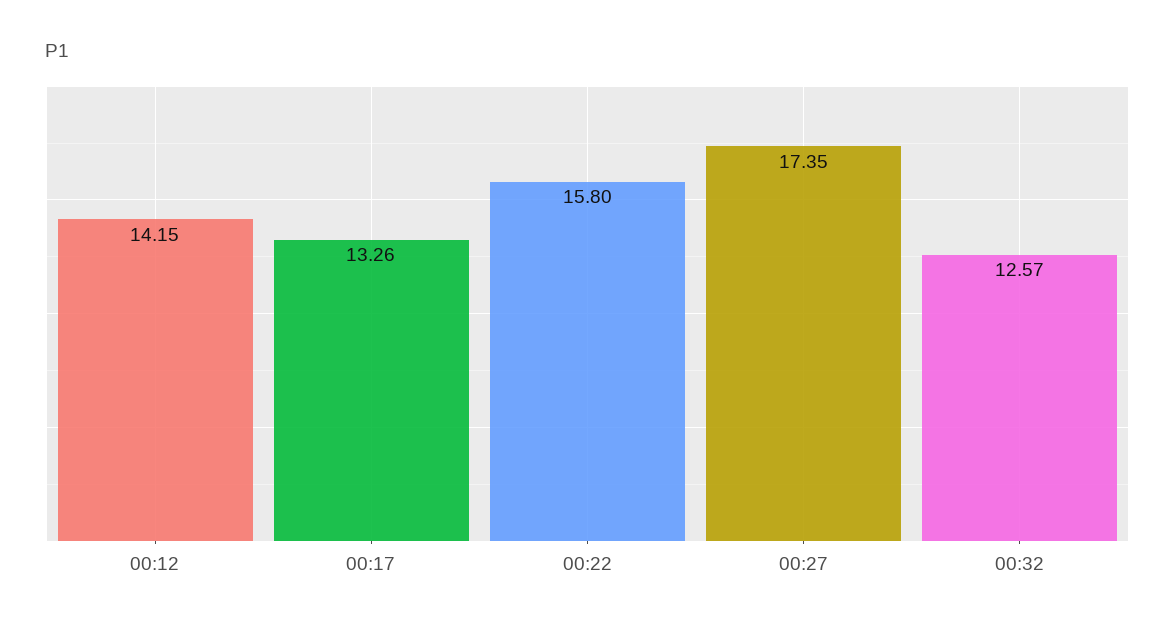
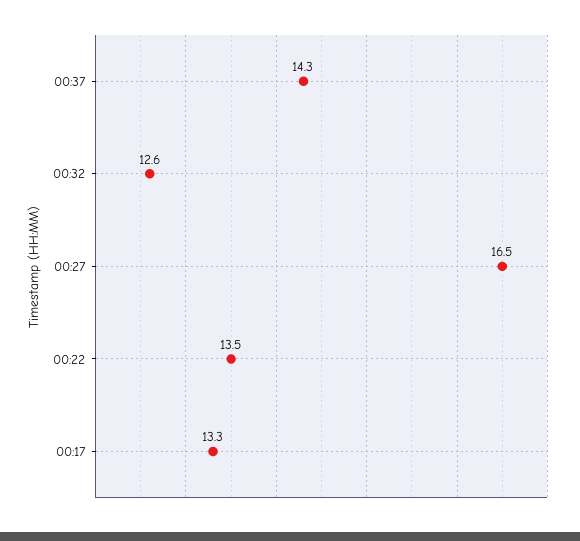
00:12: 14.15 -> none
00:22: 15.8 -> 13.5
00:27: 17.35 -> 16.5
00:37: none -> 14.3

